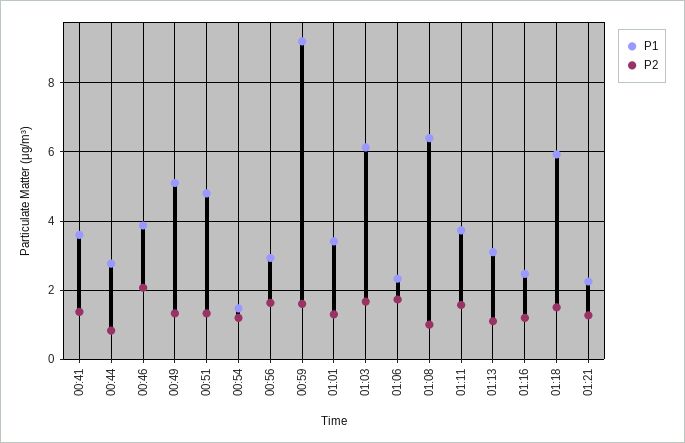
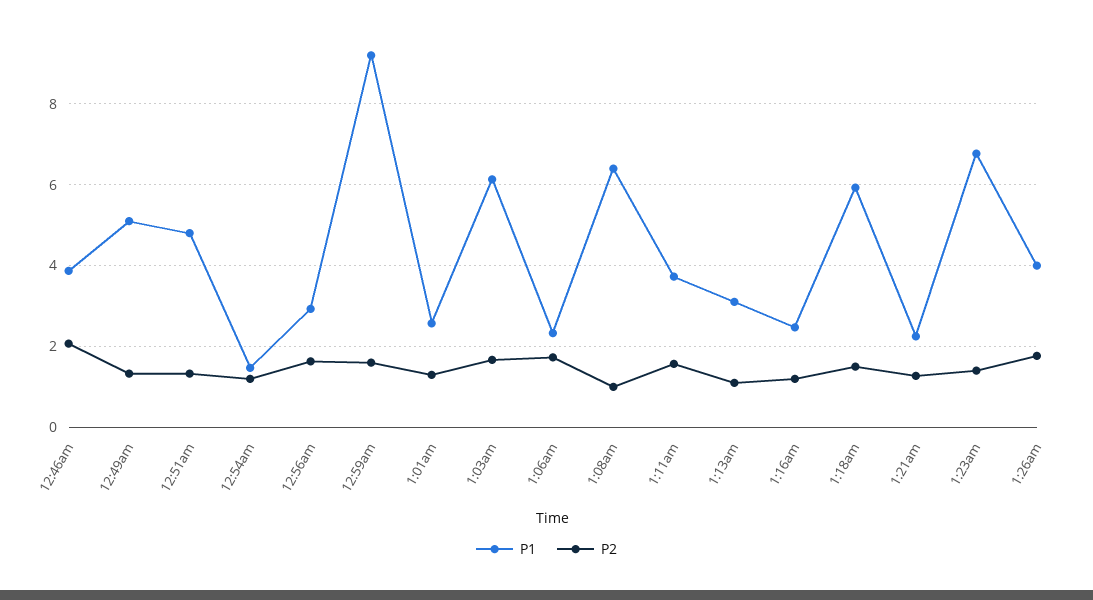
P1, 00:41: 3.6 -> none
P2, 00:41: 1.4 -> none
P1, 00:44: 2.8 -> none
P2, 00:44: 0.8 -> none
P1, 01:01: 3.4 -> 2.6
P1, 1:23am: none -> 6.8
P2, 1:23am: none -> 1.4
P1, 1:26am: none -> 4
P2, 1:26am: none -> 1.8

